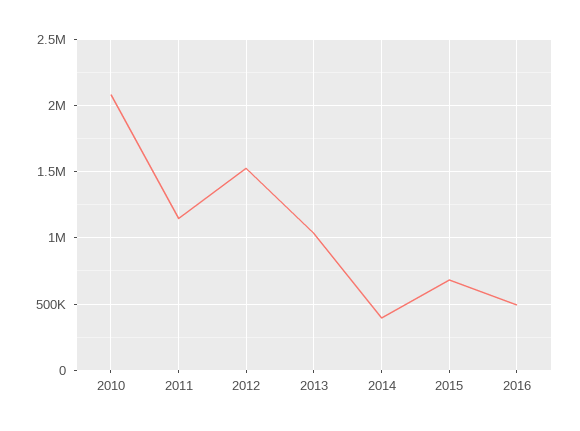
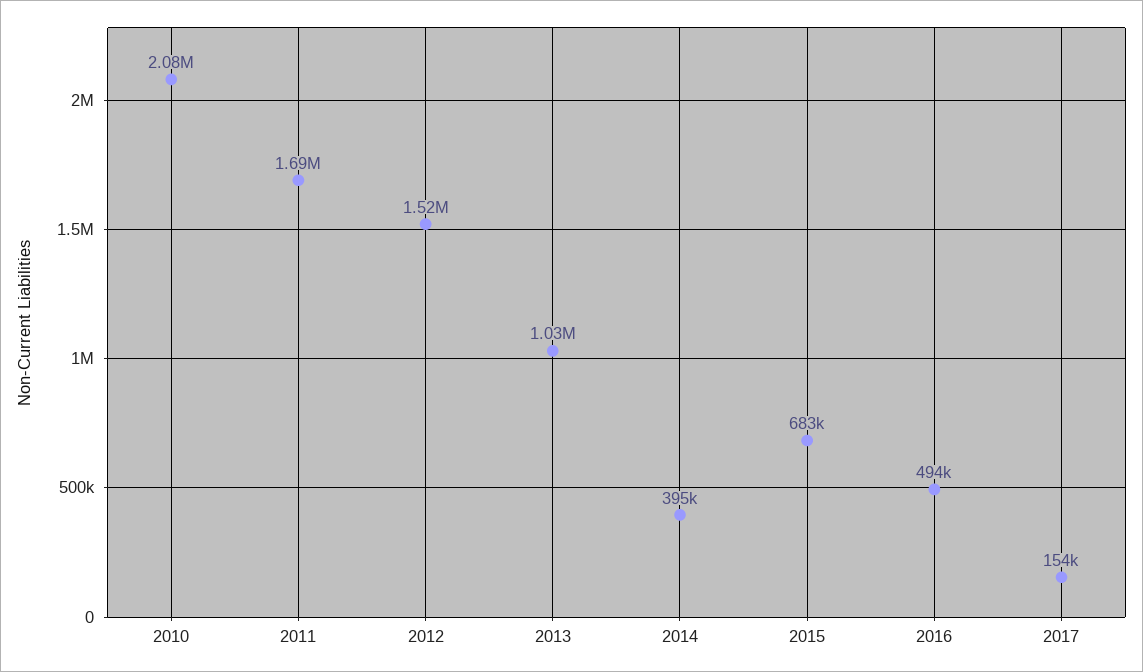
2011: 1150000 -> 1690000
2017: none -> 154000

